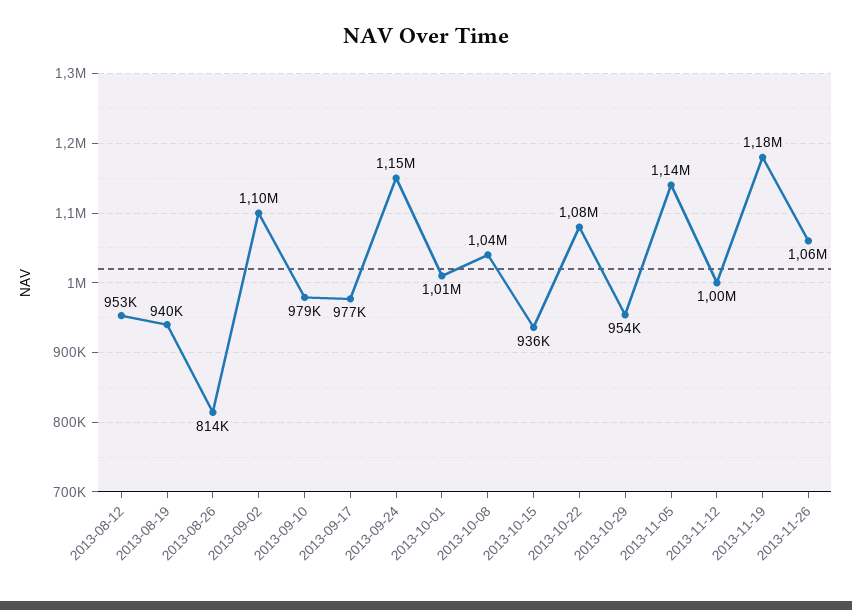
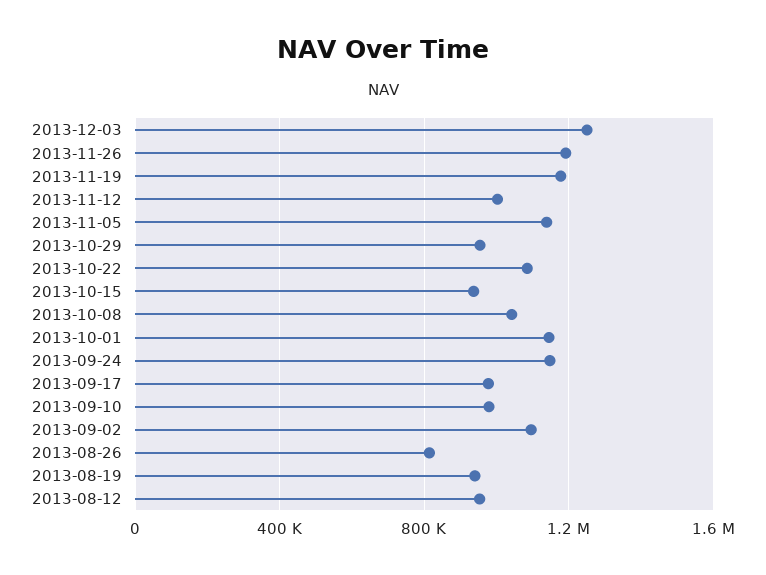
2013-10-01: 1010000 -> 1150000
2013-11-26: 1060000 -> 1200000
2013-12-03: none -> 1250000

